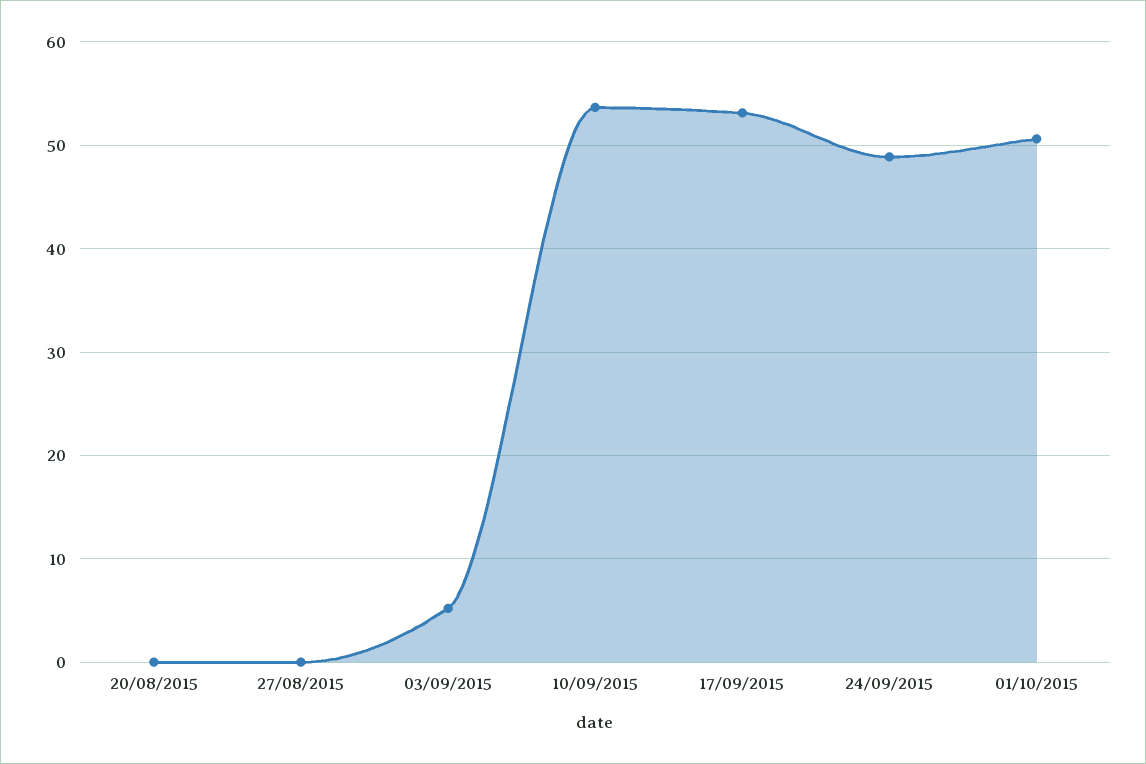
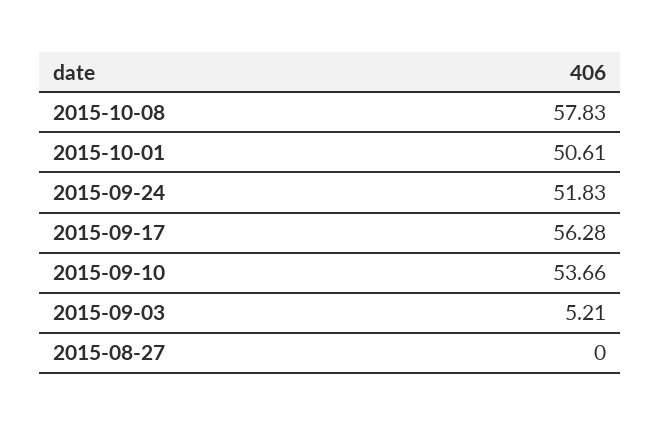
20/08/2015: 0 -> none
17/09/2015: 53 -> 56.28
24/09/2015: 49 -> 51.83
2015-10-08: none -> 57.83

